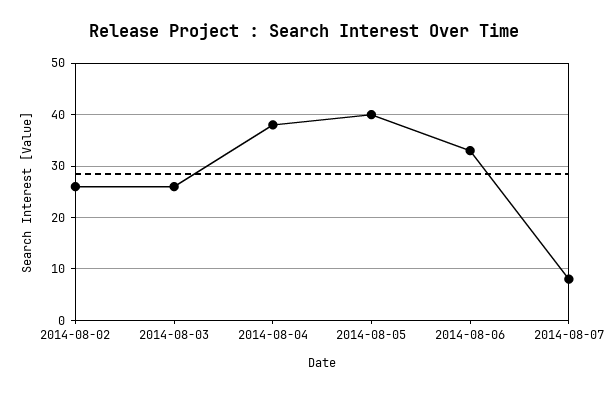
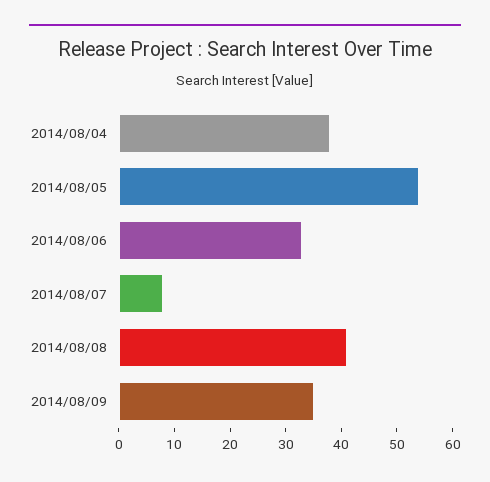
2014-08-02: 25 -> none
2014-08-03: 25 -> none
2014-08-05: 40 -> 55
2014/08/08: none -> 40
2014/08/09: none -> 35

